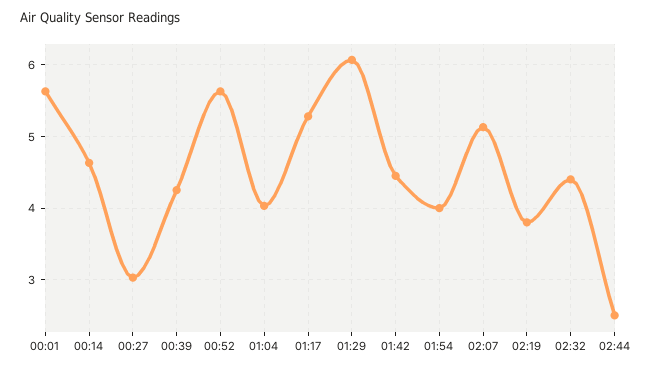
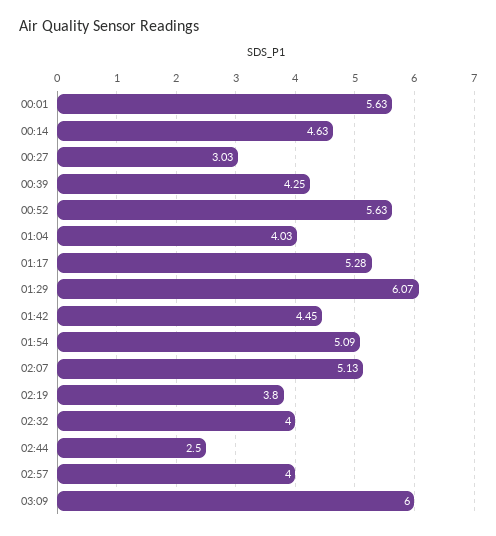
01:54: 4 -> 5.09
02:32: 4.4 -> 4
02:57: none -> 4
03:09: none -> 6

